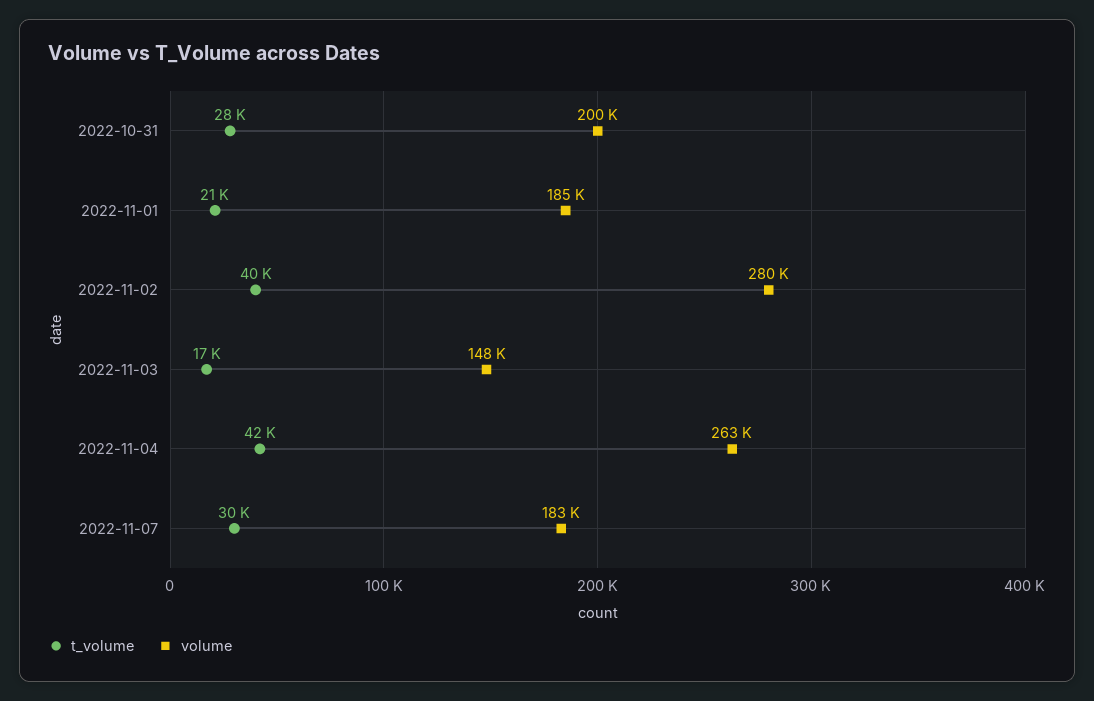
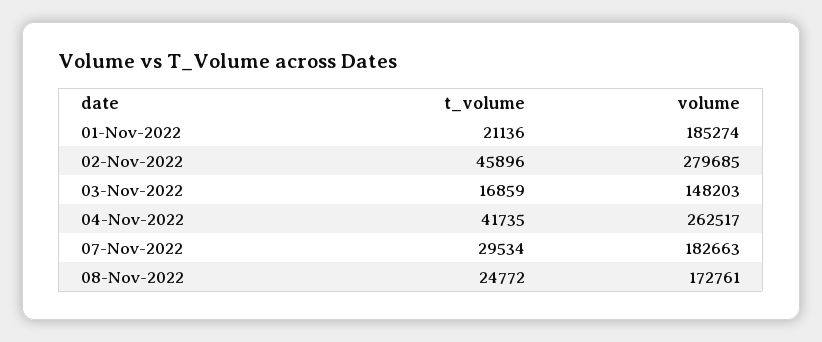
t_volume, 2022-10-31: 28000 -> none
volume, 2022-10-31: 200000 -> none
t_volume, 2022-11-02: 40000 -> 45896
t_volume, 08-Nov-2022: none -> 24772
volume, 08-Nov-2022: none -> 172761

